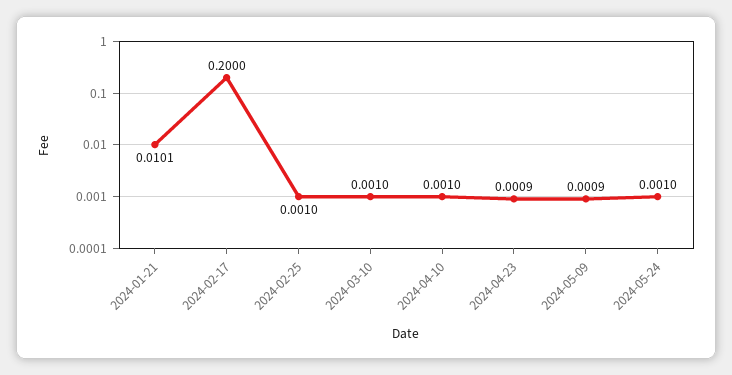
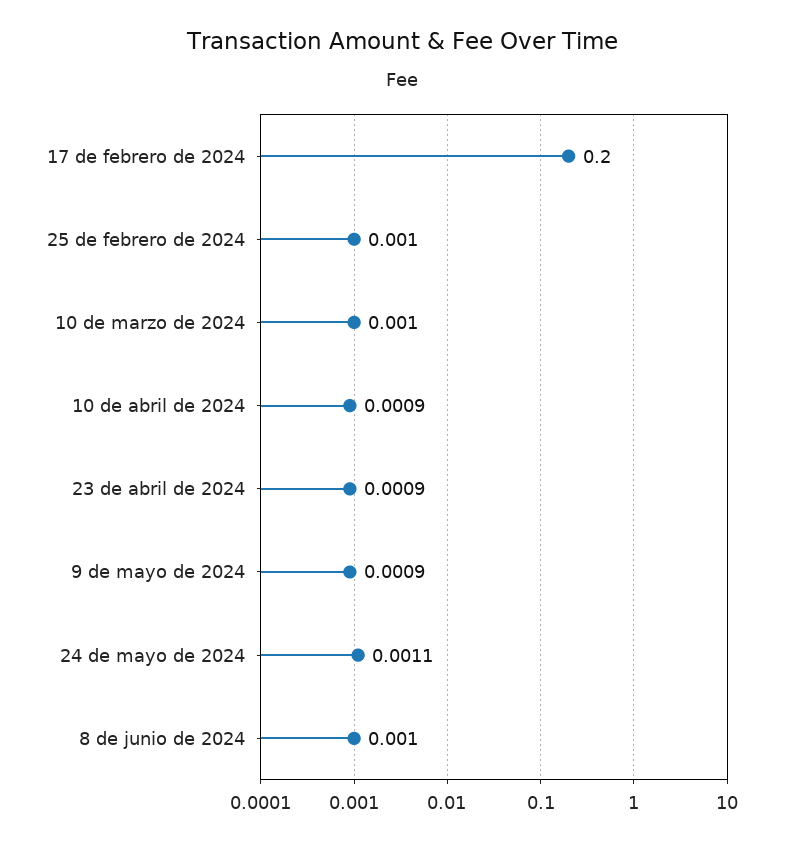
2024-01-21: 0.0101 -> none
2024-04-10: 0.001 -> 0.0009
2024-05-24: 0.001 -> 0.0011
8 de junio de 2024: none -> 0.001

